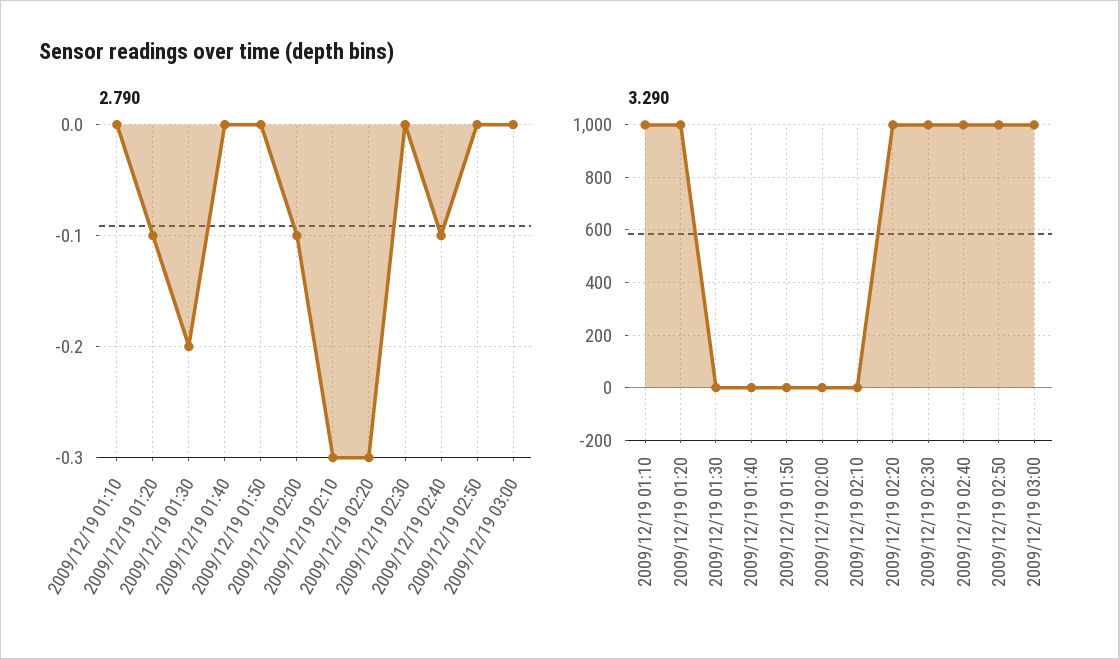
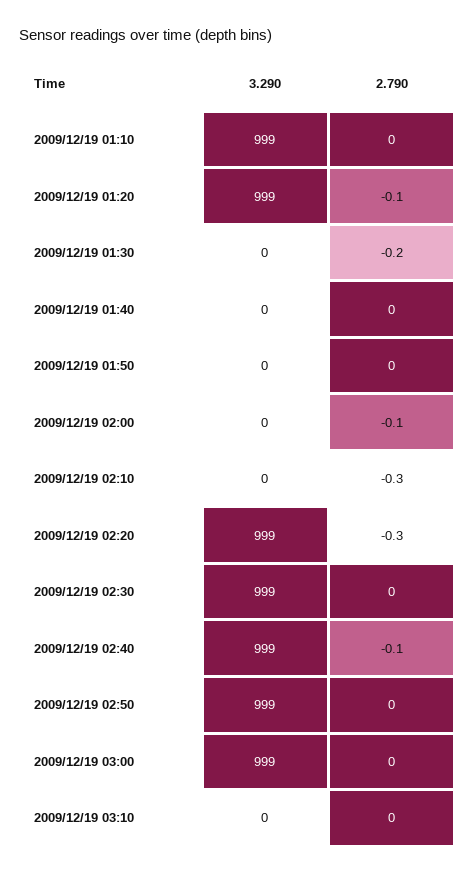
3.290, 2009/12/19 03:10: none -> 0
2.790, 2009/12/19 03:10: none -> 0

